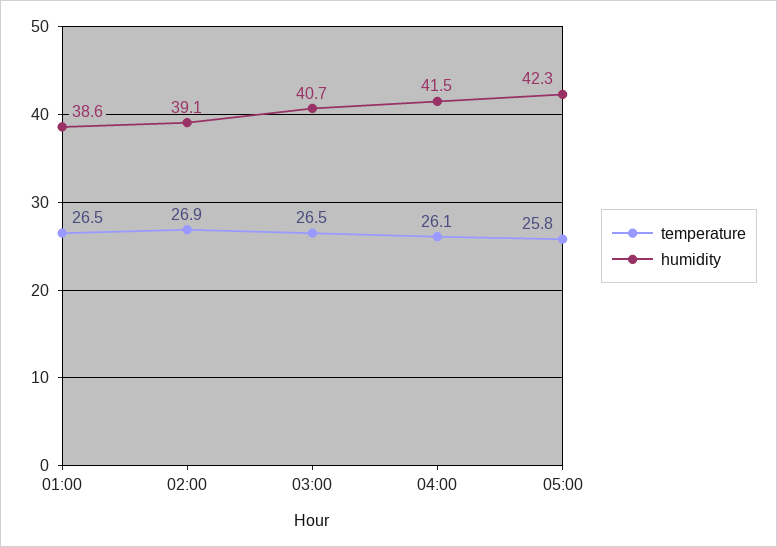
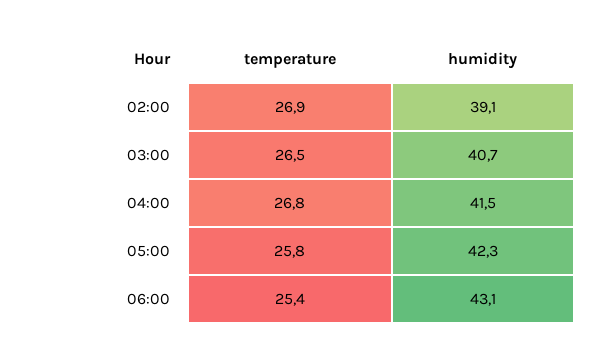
temperature, 01:00: 26.5 -> none
humidity, 01:00: 38.6 -> none
temperature, 04:00: 26.1 -> 26.8
temperature, 06:00: none -> 25.4
humidity, 06:00: none -> 43.1

